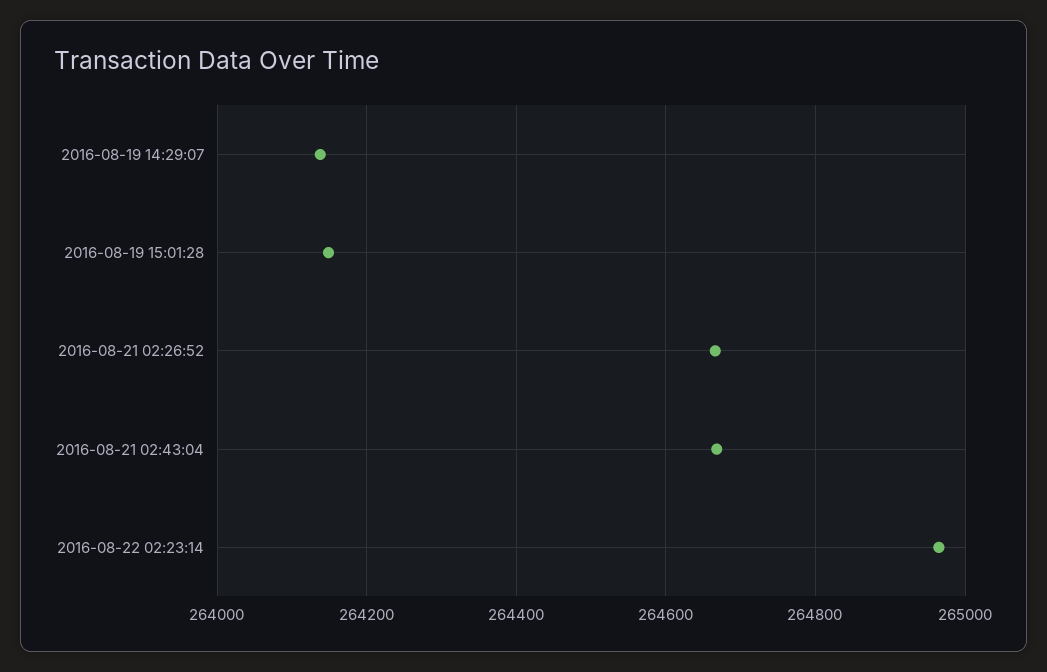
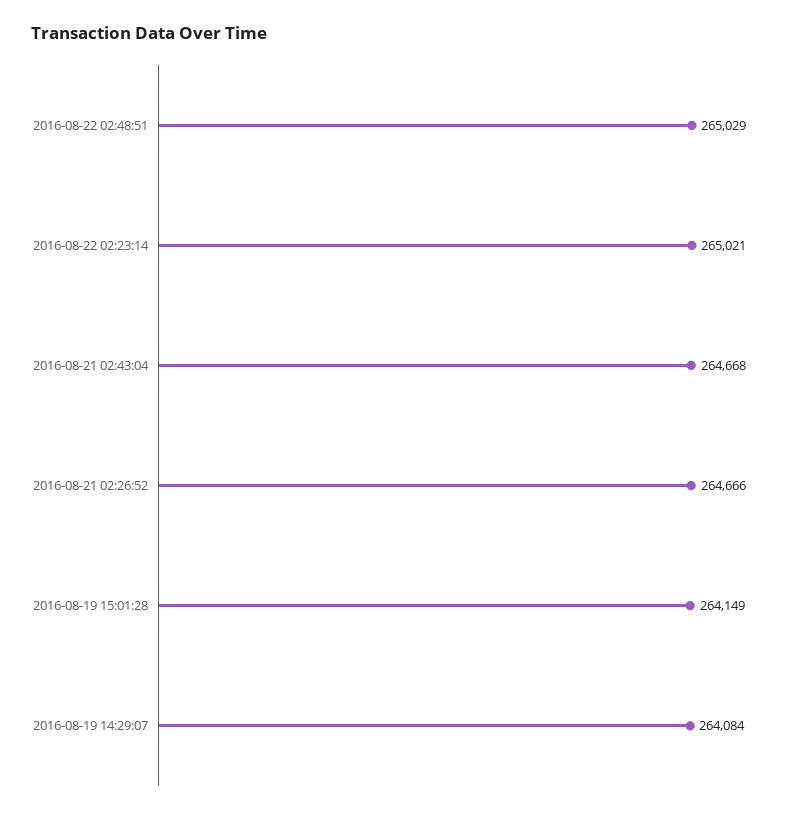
2016-08-19 14:29:07: 264140 -> 264084
2016-08-22 02:23:14: 264960 -> 265021
2016-08-22 02:48:51: none -> 265029

